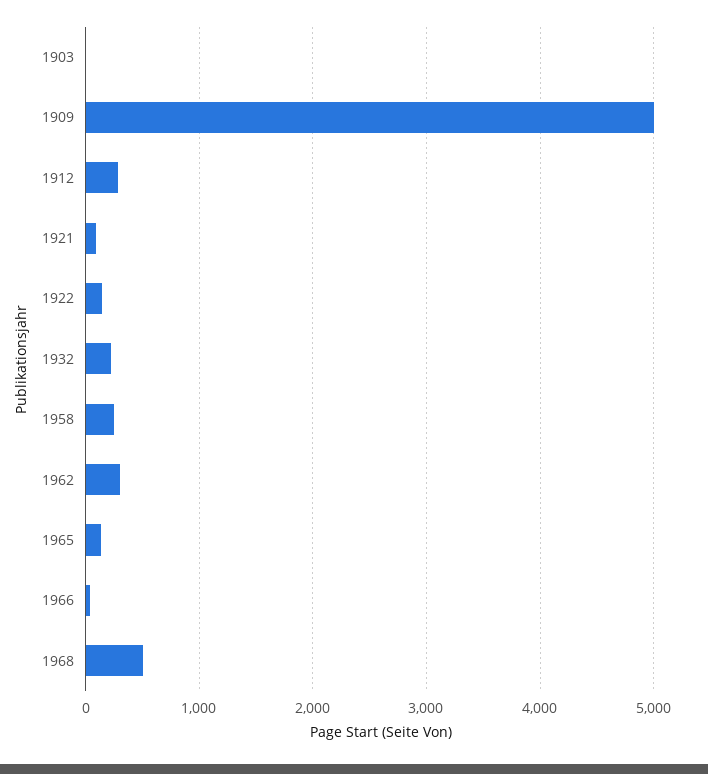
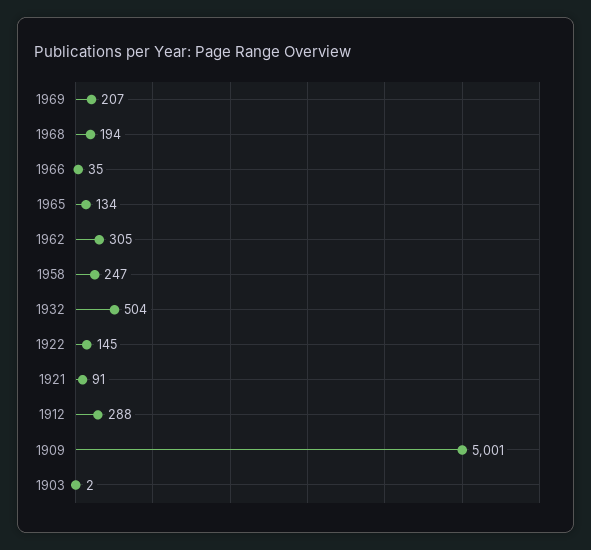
1932: 200 -> 504
1968: 500 -> 194
1969: none -> 207

